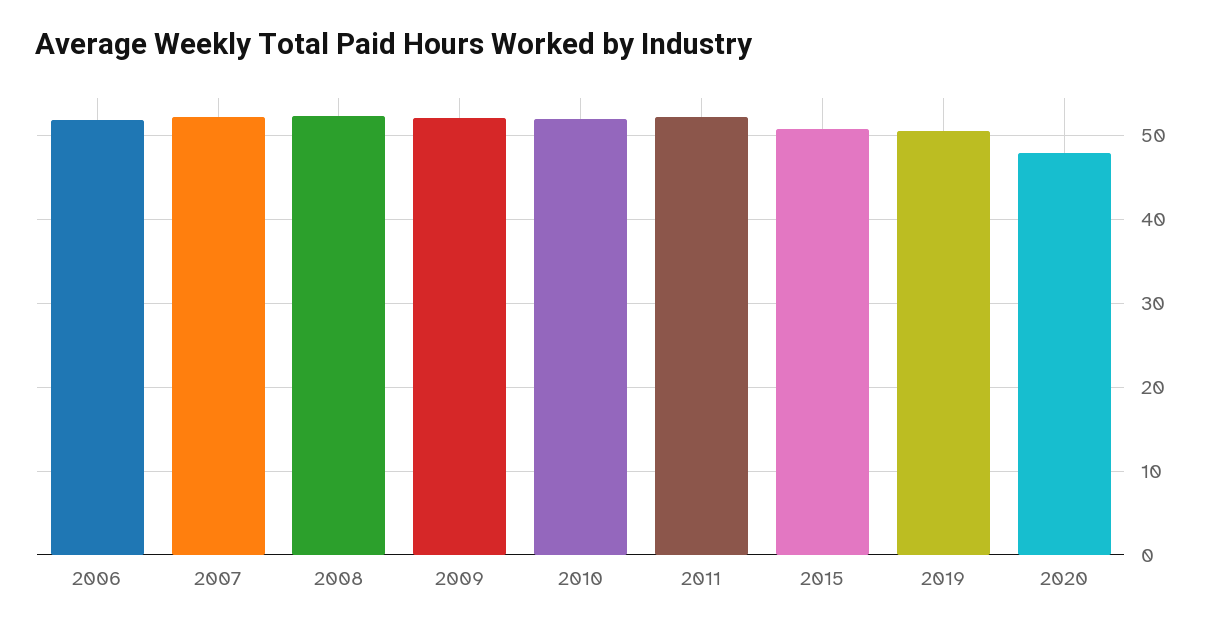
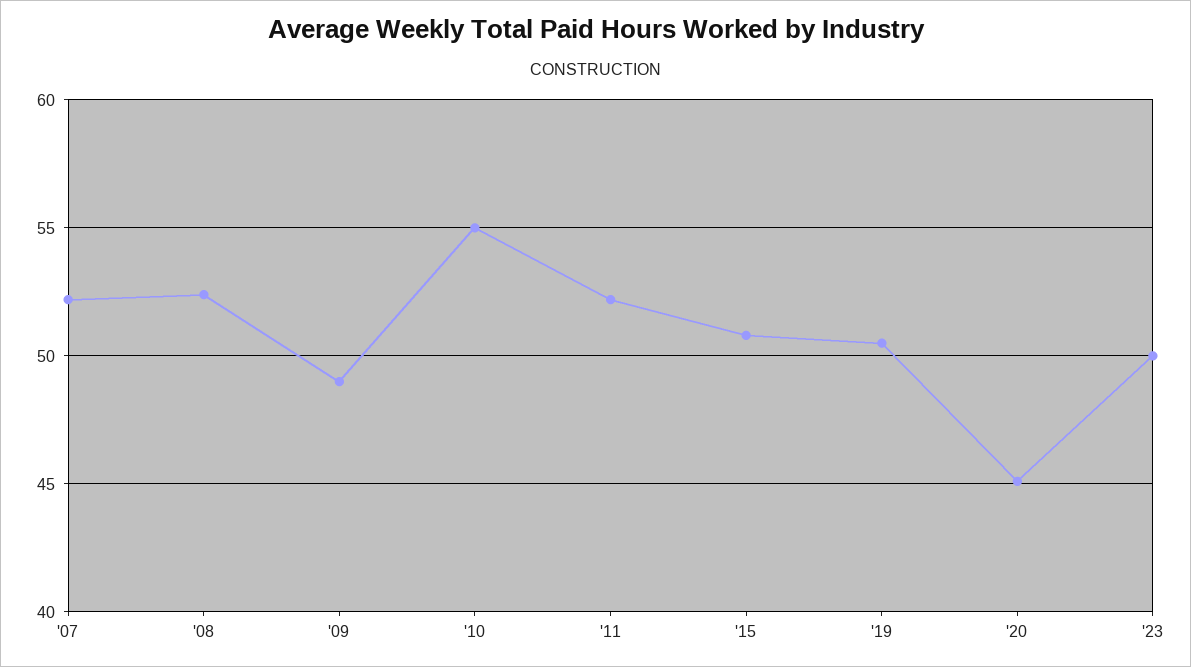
2006: 52 -> none
2009: 52 -> 49
2010: 52 -> 55
2020: 48 -> 45
'23: none -> 50

